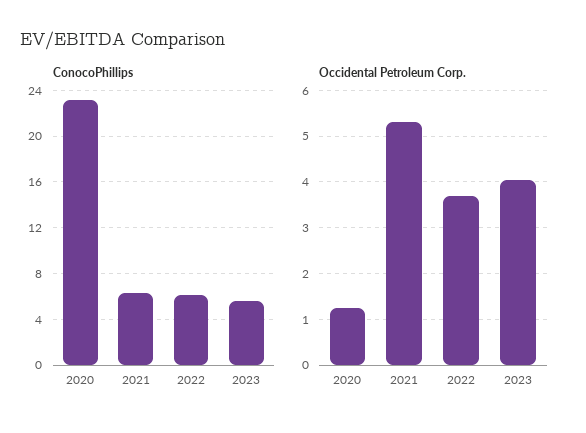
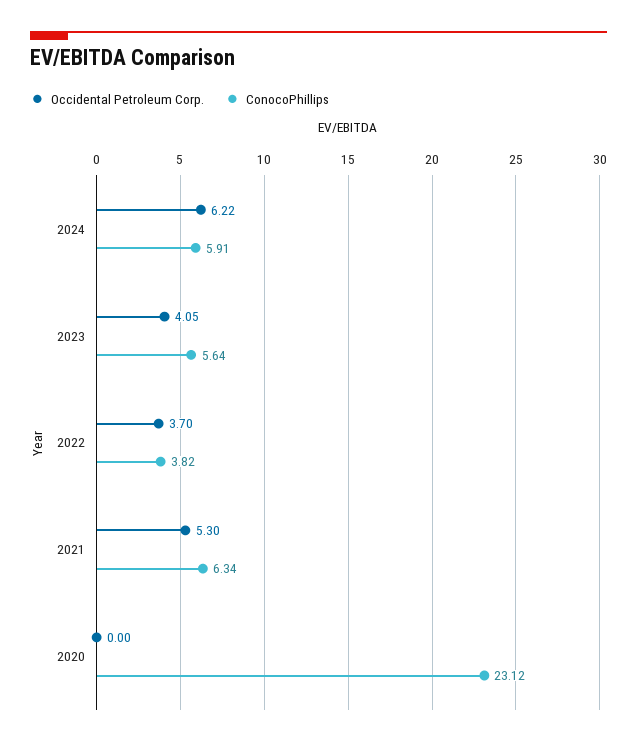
ConocoPhillips, 2022: 6 -> 3.82
Occidental Petroleum Corp., 2020: 1.2 -> 0
Occidental Petroleum Corp., 2024: none -> 6.22
ConocoPhillips, 2024: none -> 5.91

